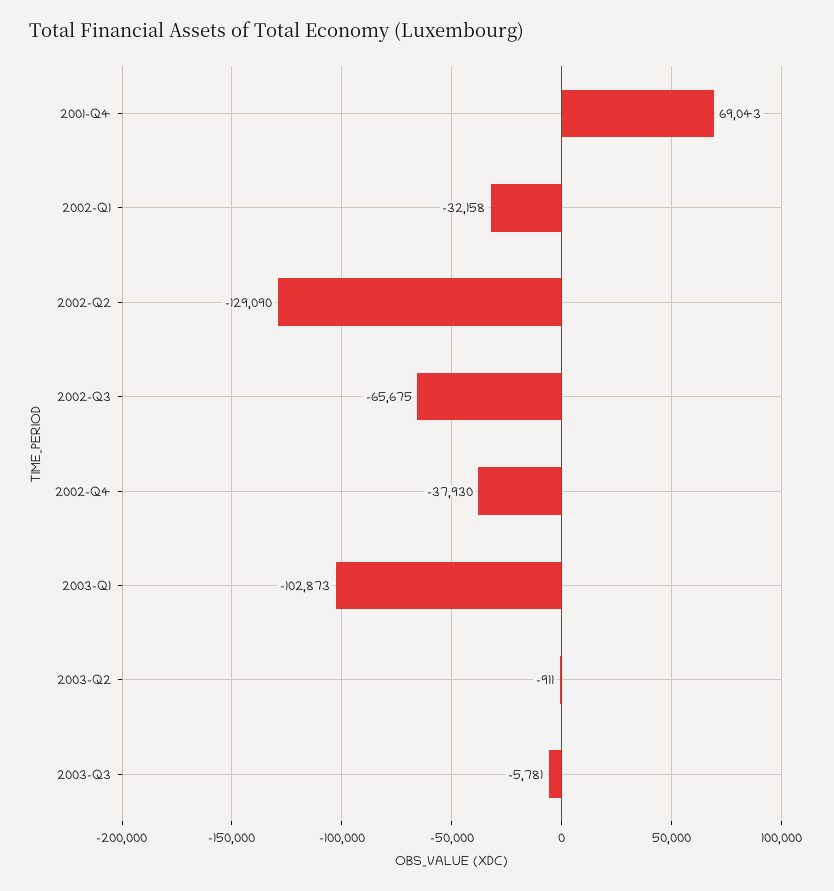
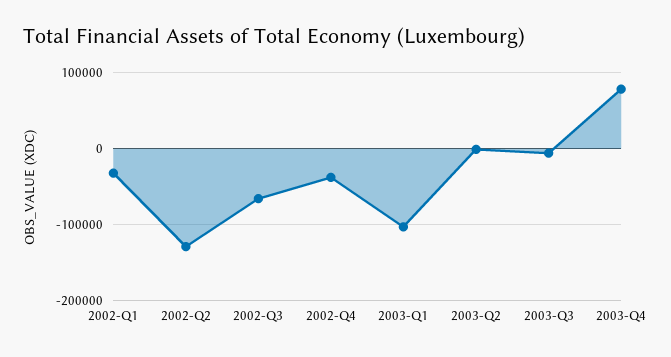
2001-Q4: 69043 -> none
2003-Q4: none -> 80000

